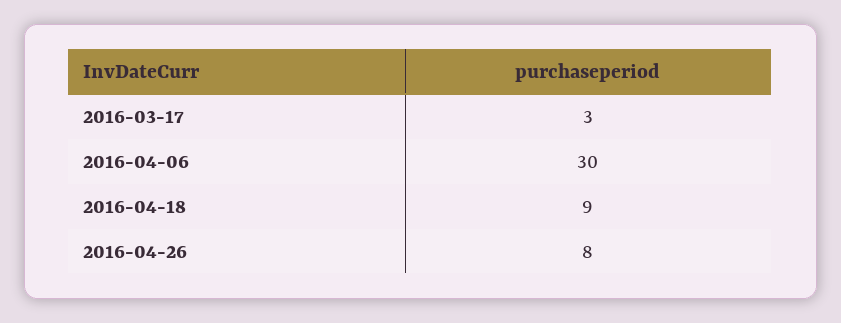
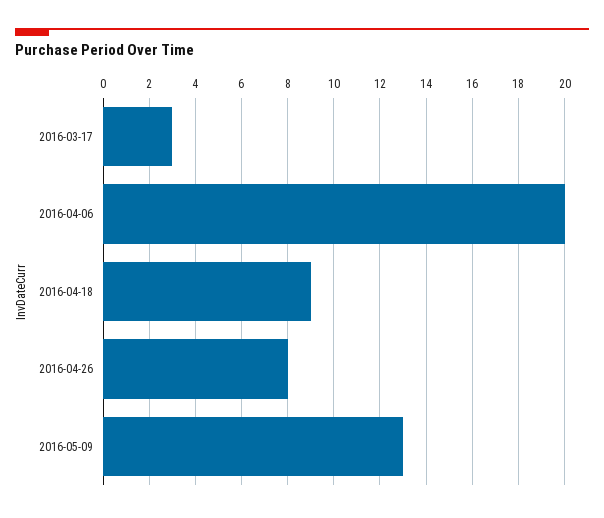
2016-04-06: 30 -> 20
2016-05-09: none -> 13

